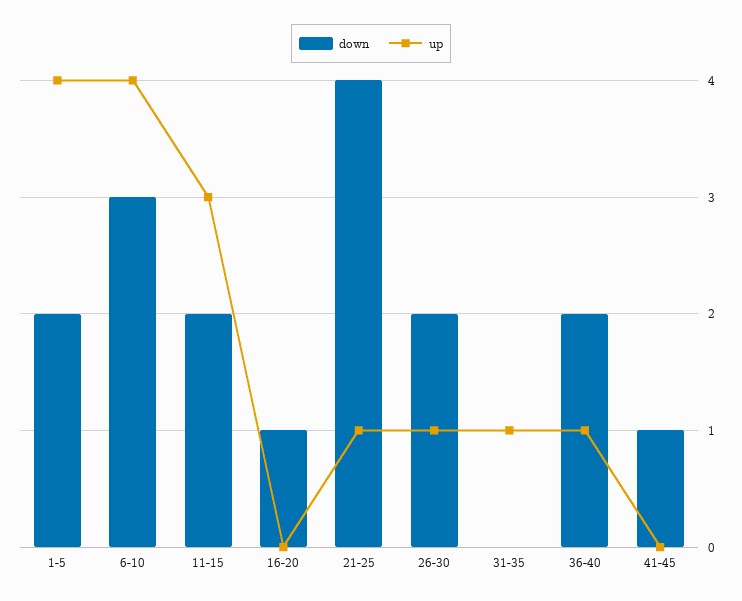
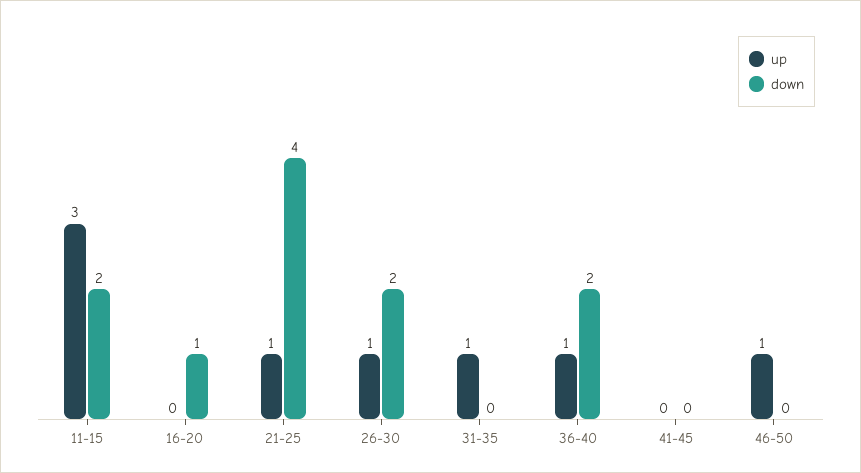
down, 1-5: 2 -> none
up, 1-5: 4 -> none
down, 6-10: 3 -> none
up, 6-10: 4 -> none
down, 41-45: 1 -> 0
up, 46-50: none -> 1
down, 46-50: none -> 0

